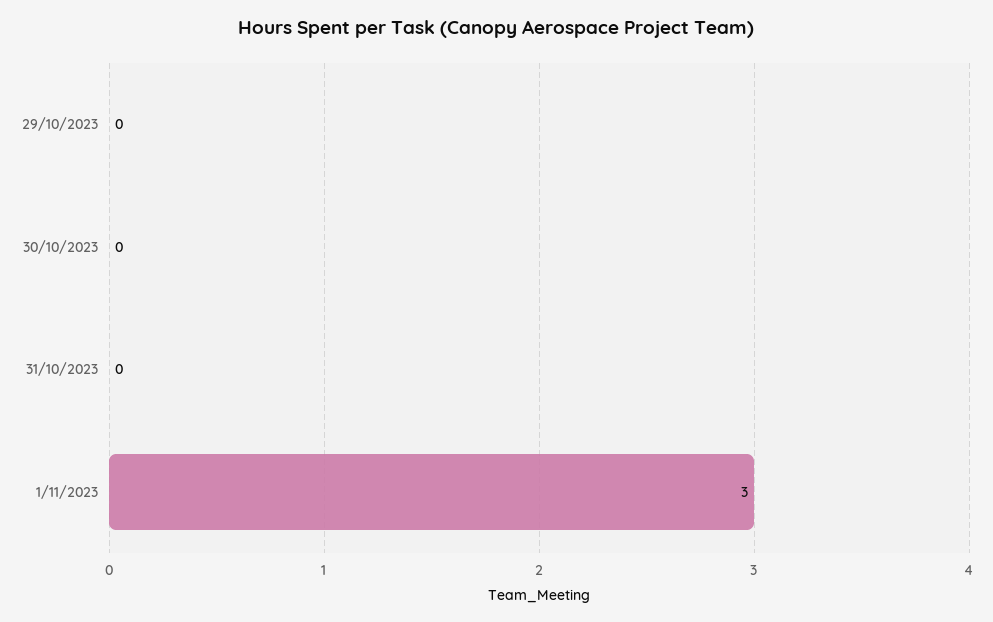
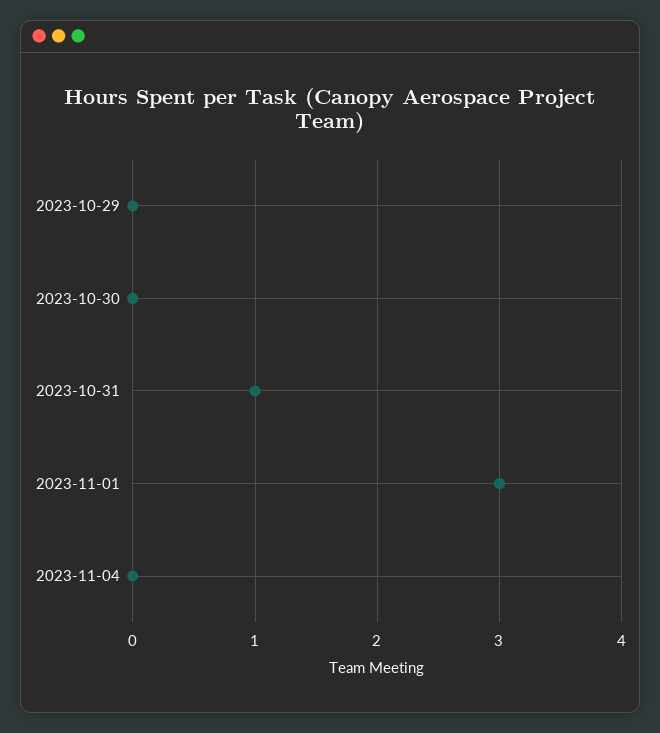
31/10/2023: 0 -> 1
2023-11-04: none -> 0

